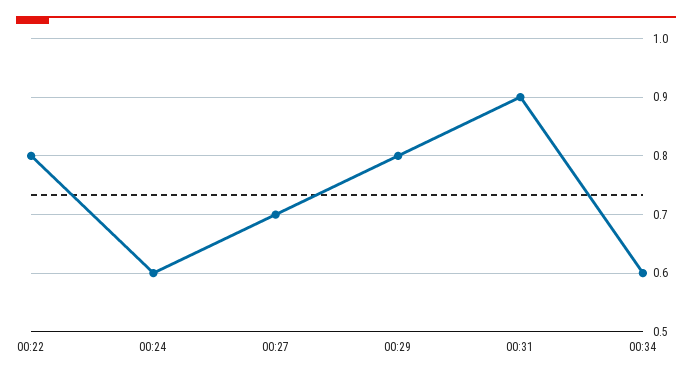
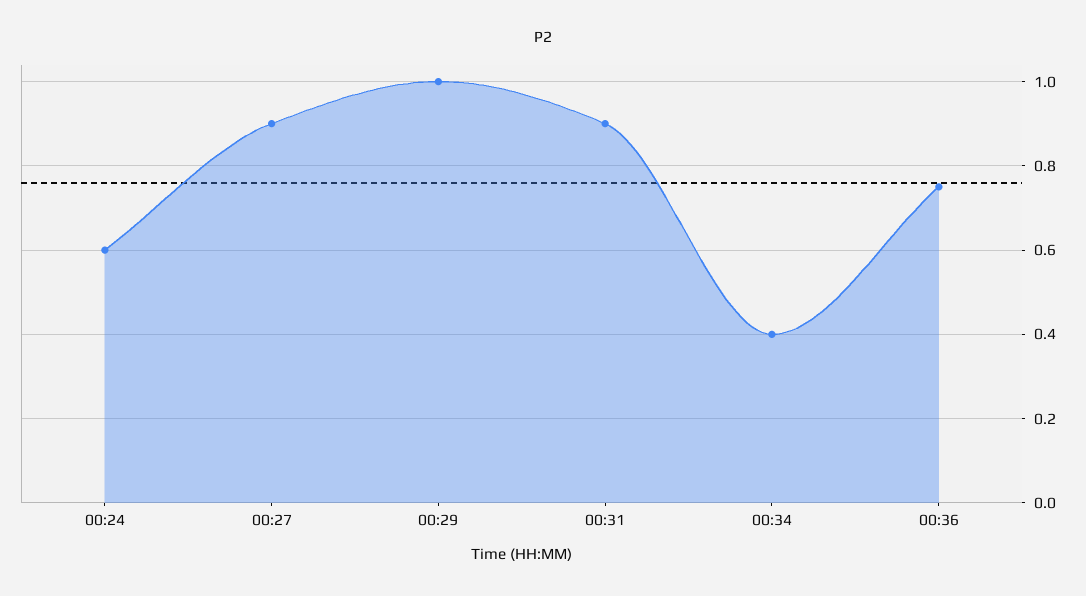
00:22: 0.8 -> none
00:27: 0.7 -> 0.9
00:29: 0.8 -> 1
00:34: 0.6 -> 0.4
00:36: none -> 0.75

